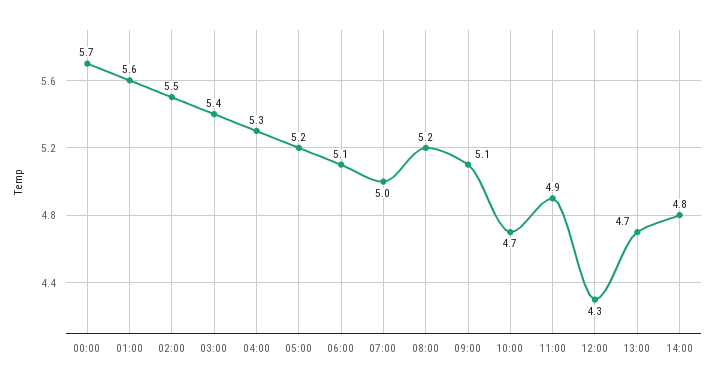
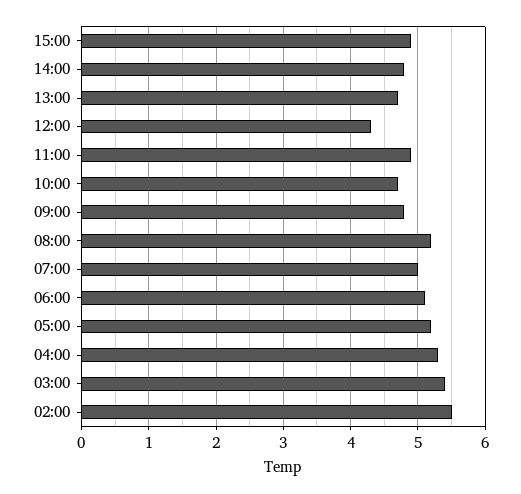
00:00: 5.7 -> none
01:00: 5.6 -> none
09:00: 5.1 -> 4.8
15:00: none -> 4.9

